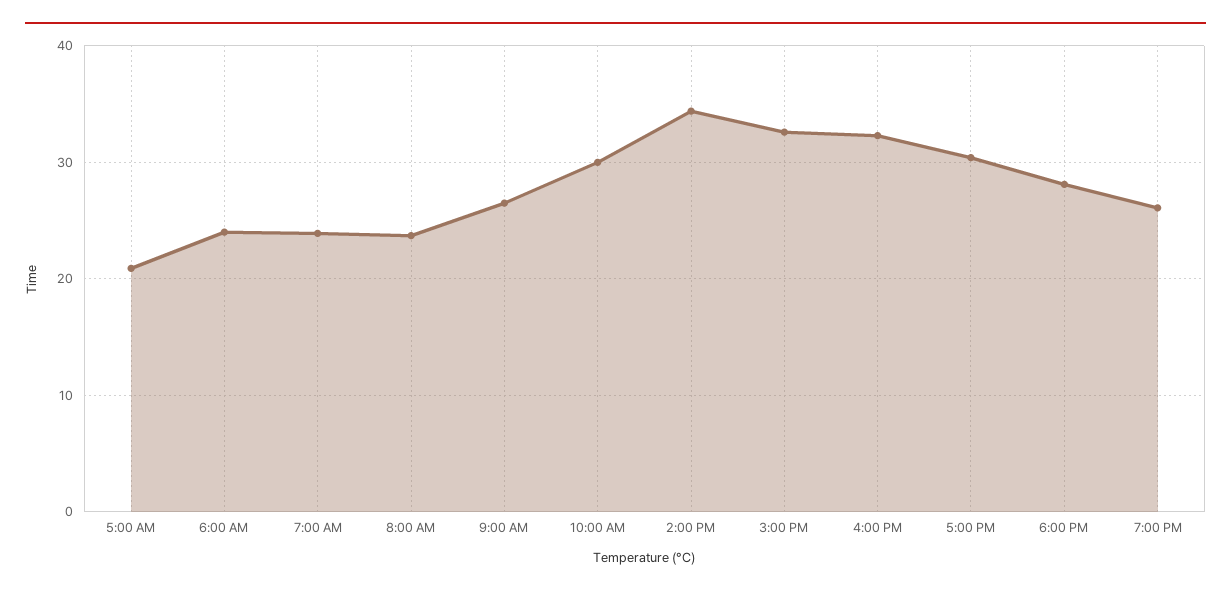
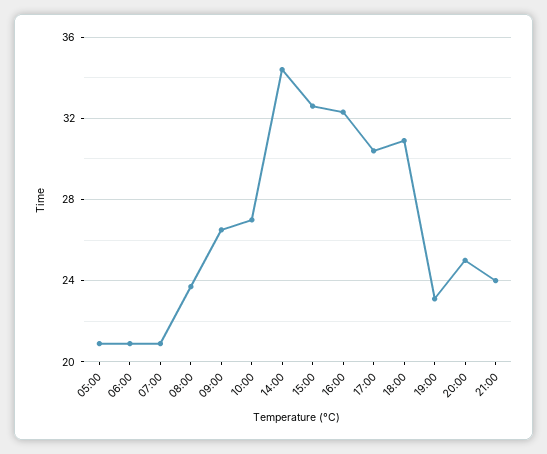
6:00 AM: 24 -> 21
7:00 AM: 24 -> 21
10:00 AM: 30 -> 27
6:00 PM: 28 -> 31
7:00 PM: 26 -> 23
20:00: none -> 25
21:00: none -> 24

